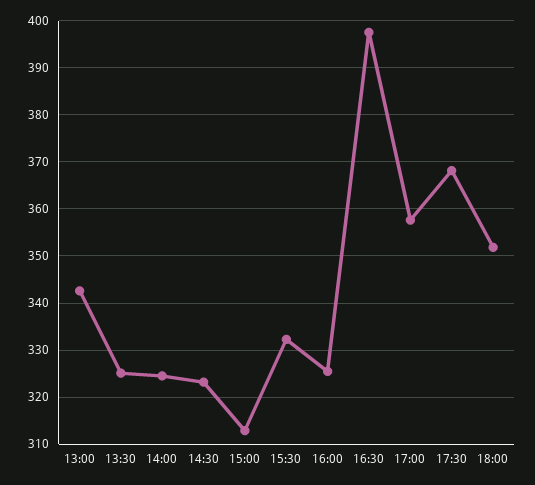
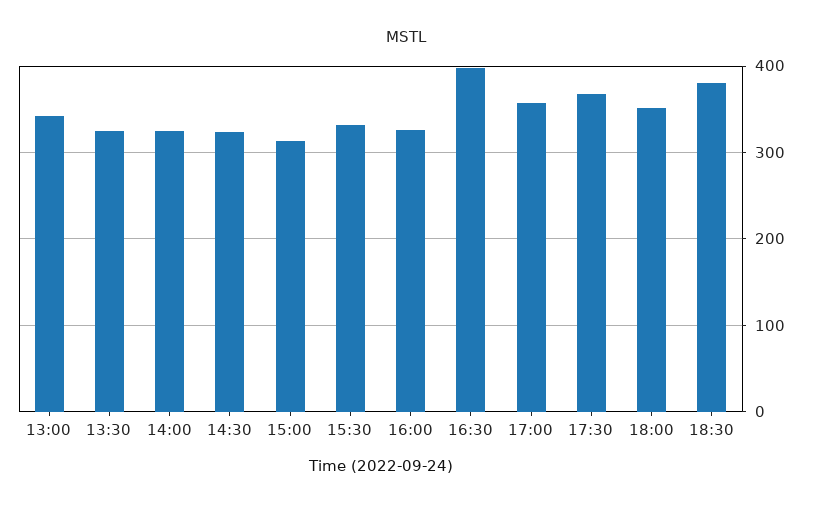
18:30: none -> 380

